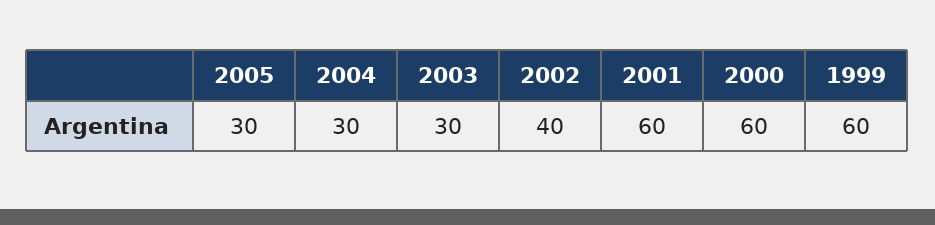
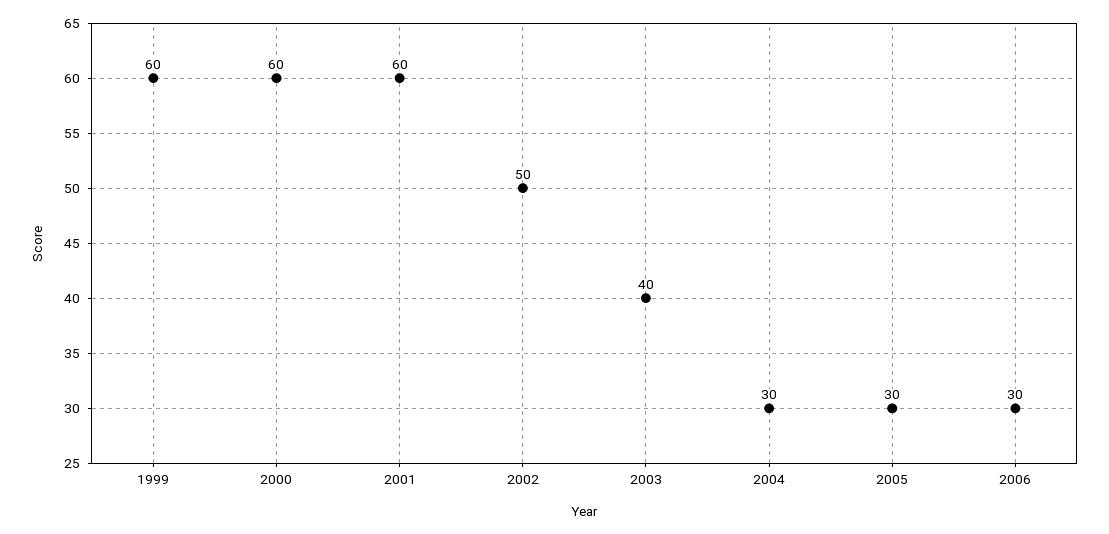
2003: 30 -> 40
2002: 40 -> 50
2006: none -> 30

